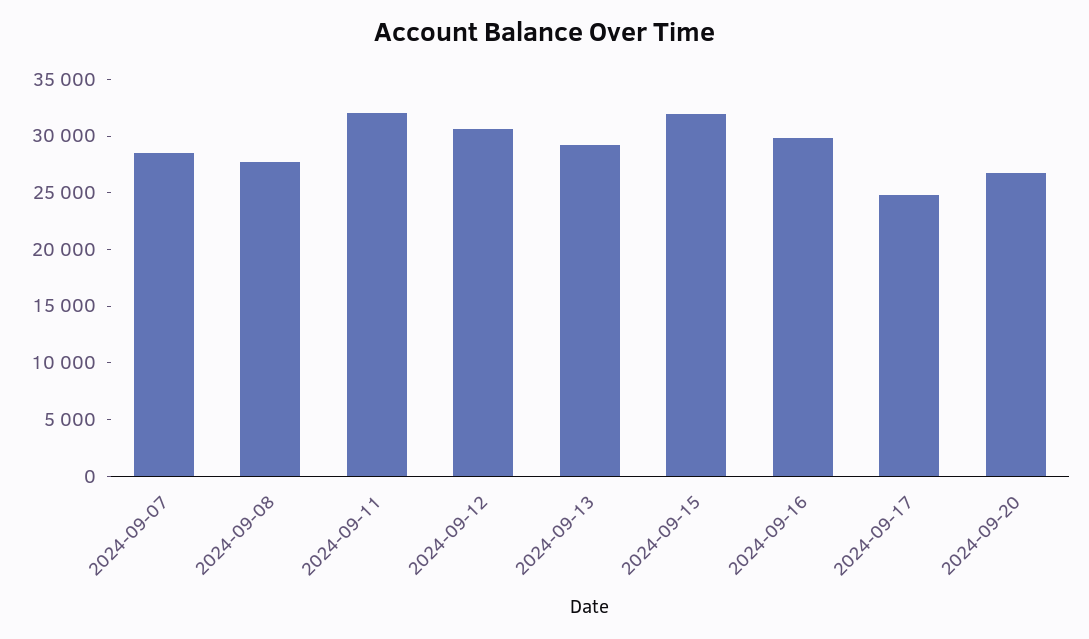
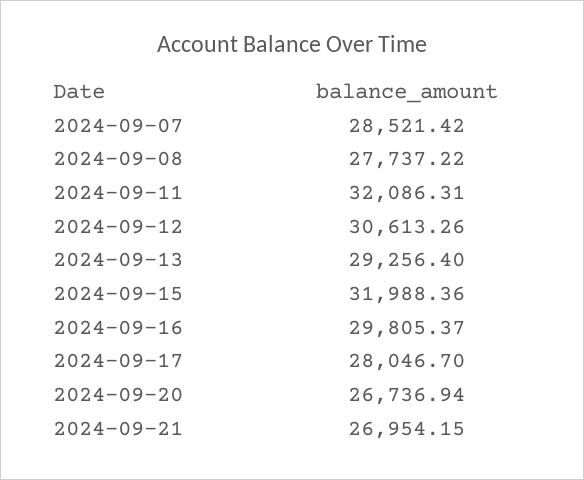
2024-09-17: 25000 -> 28046.7
2024-09-21: none -> 26954.15

